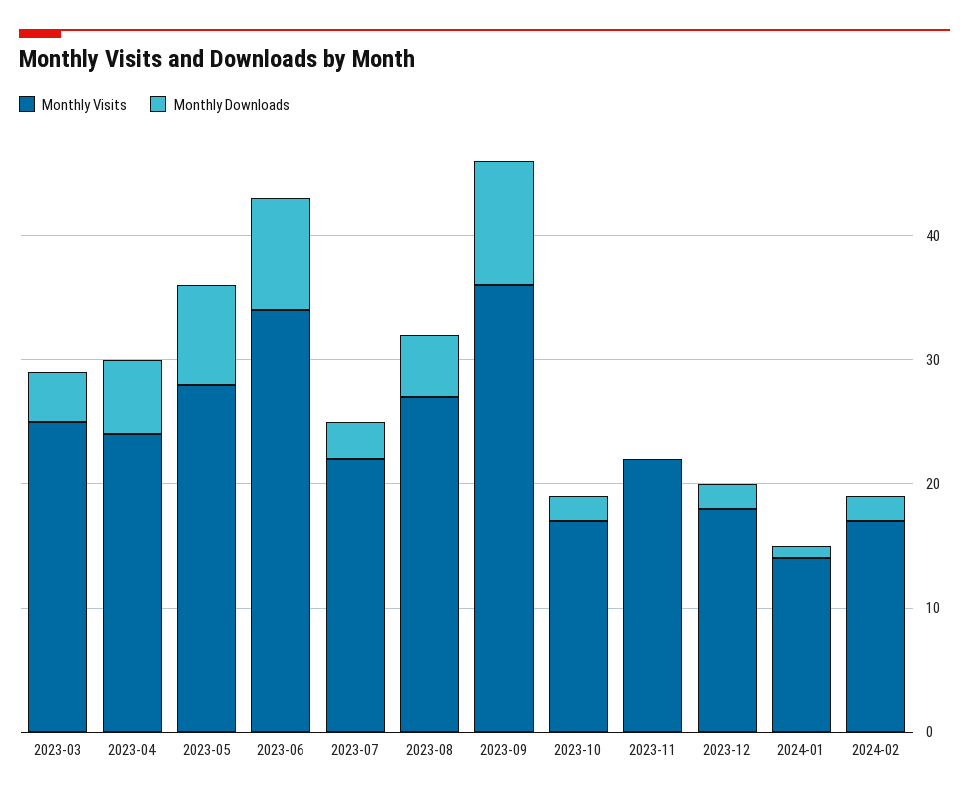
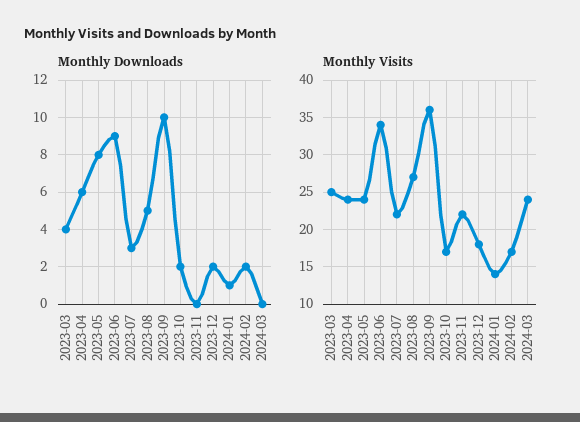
Monthly Visits, 2023-05: 28 -> 24
Monthly Downloads, 2024-03: none -> 0
Monthly Visits, 2024-03: none -> 24

